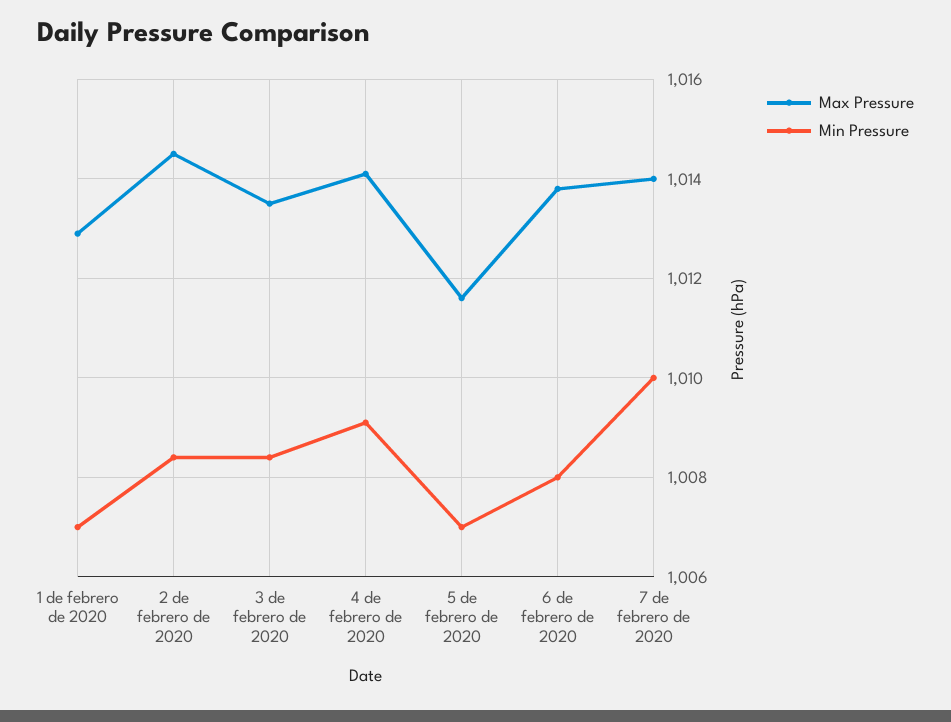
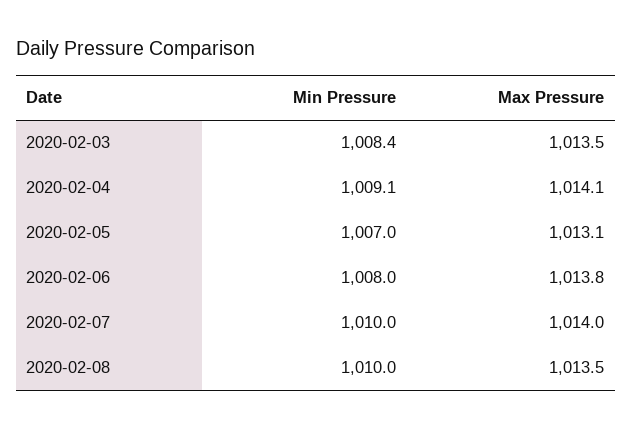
Max Pressure, 1 de febrero de 2020: 1013 -> none
Min Pressure, 1 de febrero de 2020: 1007 -> none
Max Pressure, 2 de febrero de 2020: 1014.5 -> none
Min Pressure, 2 de febrero de 2020: 1008.5 -> none
Max Pressure, 5 de febrero de 2020: 1011.5 -> 1013.1
Min Pressure, 2020-02-08: none -> 1010
Max Pressure, 2020-02-08: none -> 1013.5

